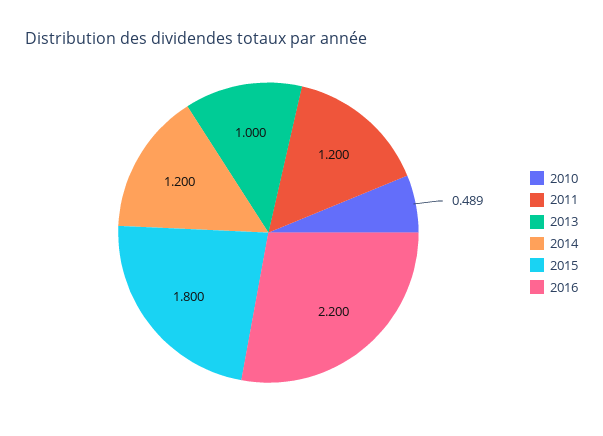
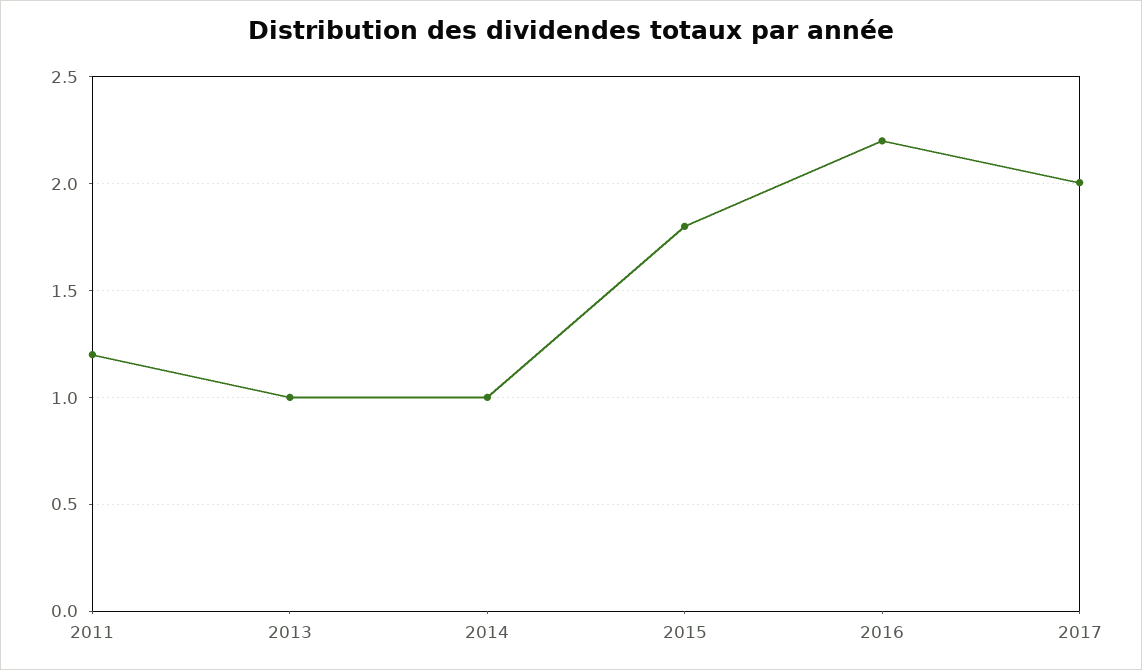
2010: 0.489 -> none
2014: 1.2 -> 1
2017: none -> 2

